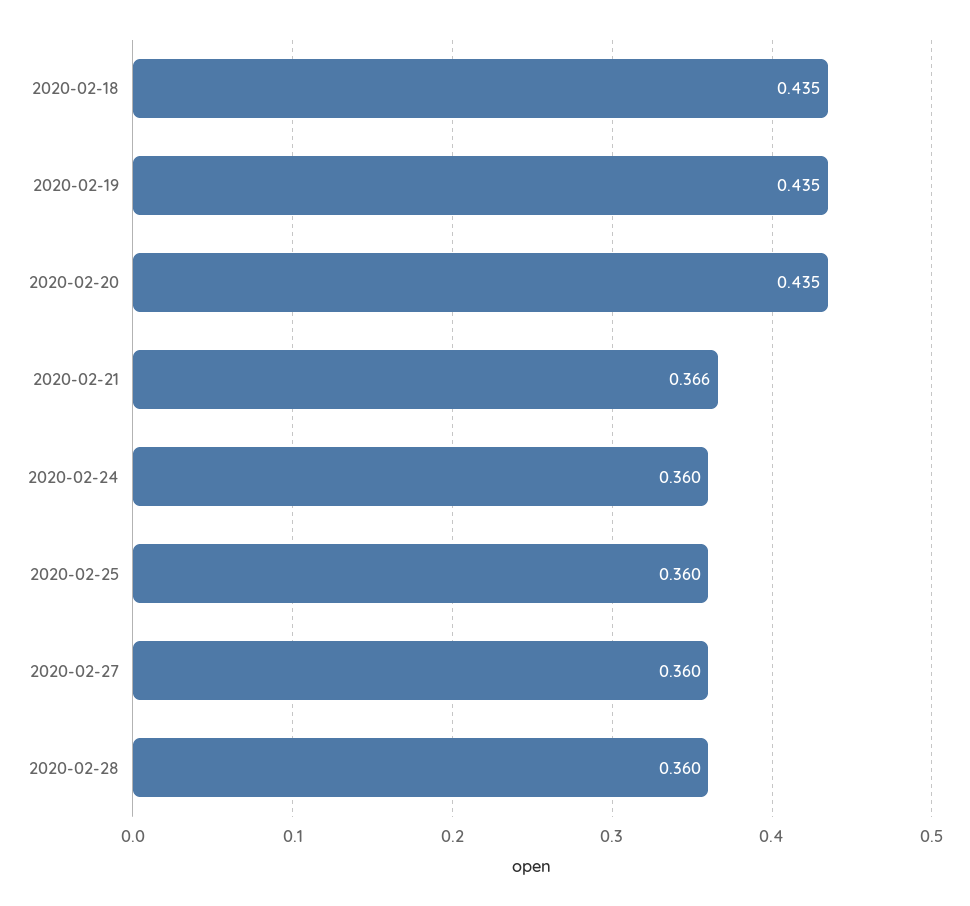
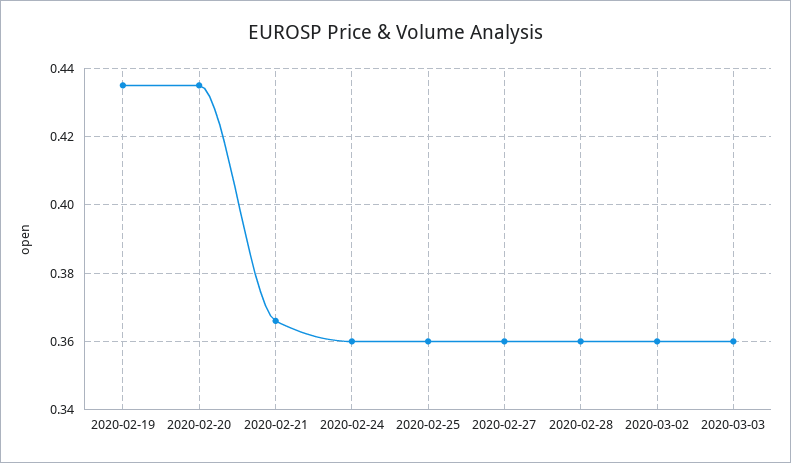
2020-02-18: 0.435 -> none
2020-03-02: none -> 0.36
2020-03-03: none -> 0.36

